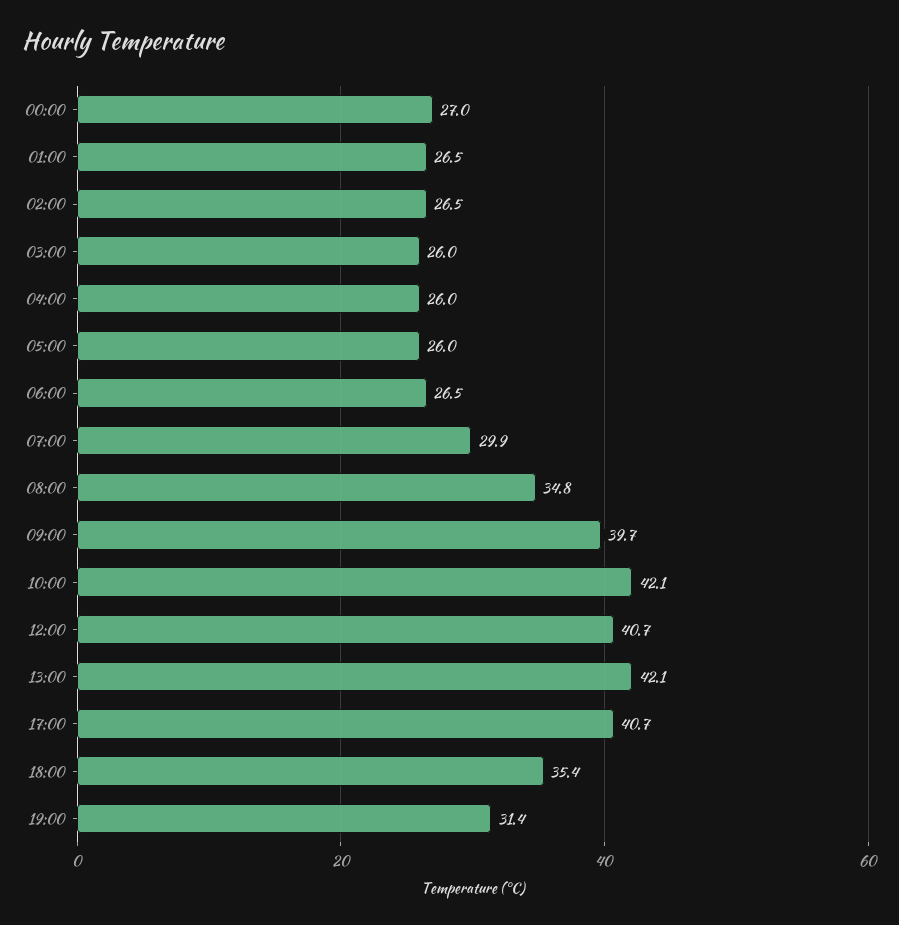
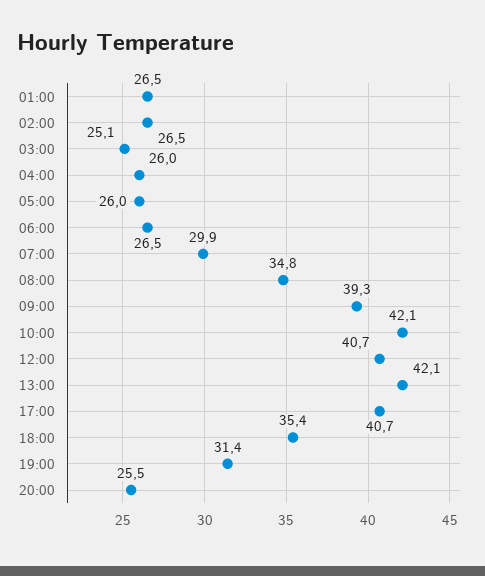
00:00: 27 -> none
03:00: 26 -> 25.1
09:00: 39.7 -> 39.3
20:00: none -> 25.5

